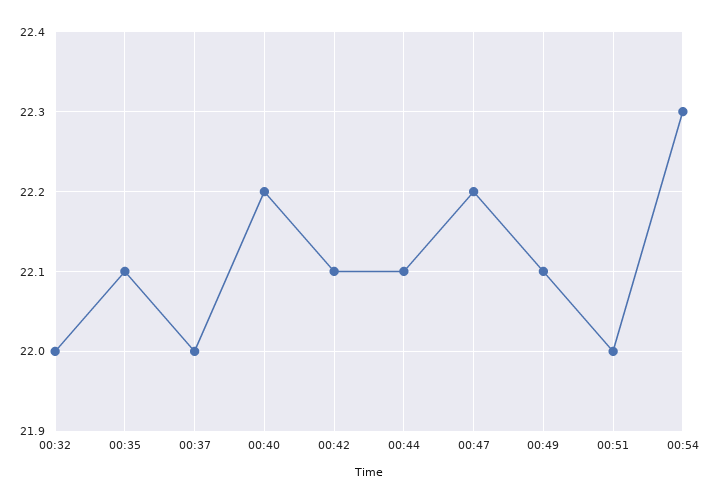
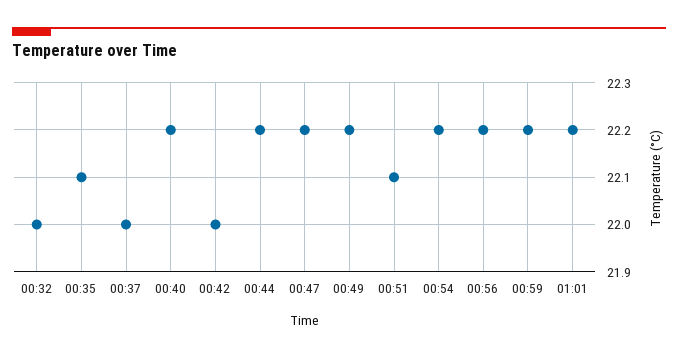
00:42: 22.1 -> 22
00:44: 22.1 -> 22.2
00:49: 22.1 -> 22.2
00:51: 22 -> 22.1
00:54: 22.3 -> 22.2
00:56: none -> 22.2
00:59: none -> 22.2
01:01: none -> 22.2

